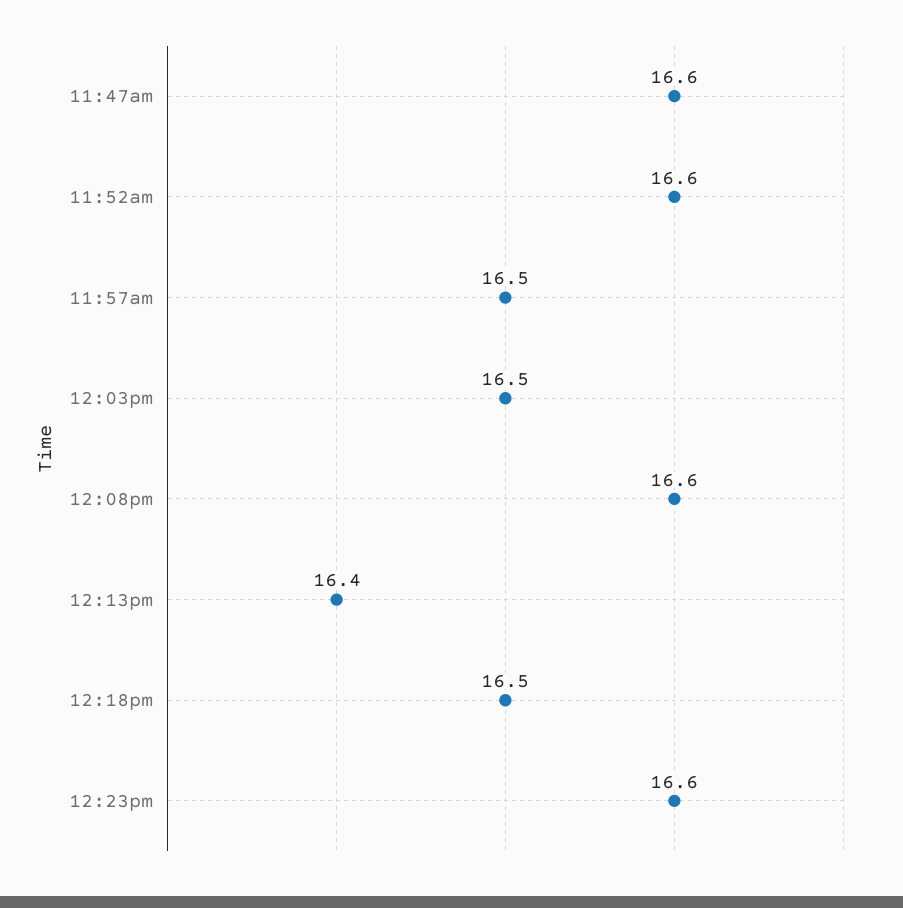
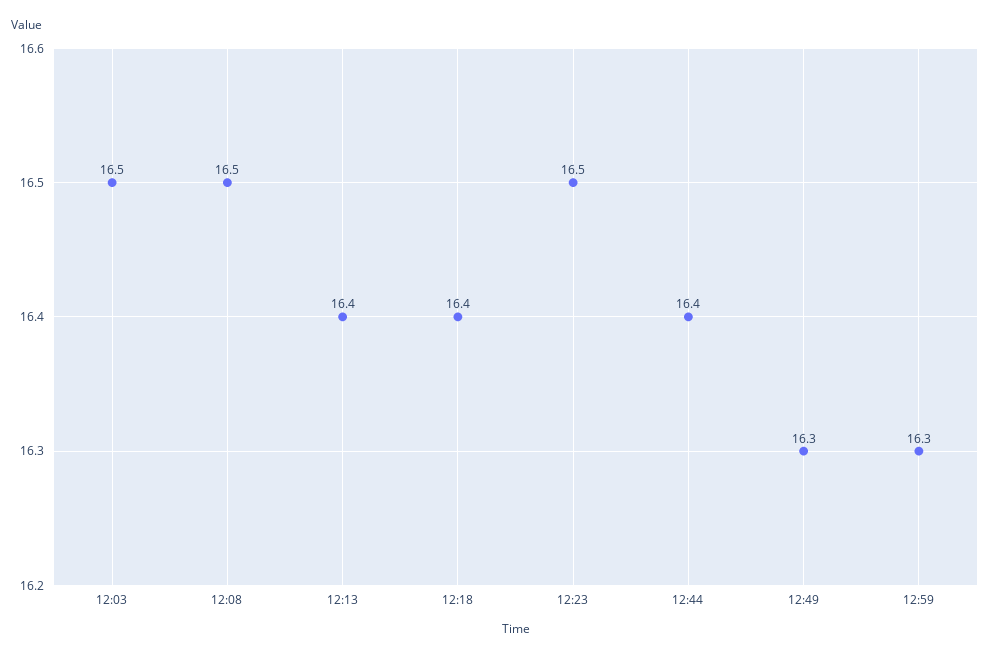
11:47am: 16.6 -> none
11:52am: 16.6 -> none
11:57am: 16.5 -> none
12:08pm: 16.6 -> 16.5
12:18pm: 16.5 -> 16.4
12:23pm: 16.6 -> 16.5
12:44: none -> 16.4
12:49: none -> 16.3
12:59: none -> 16.3

